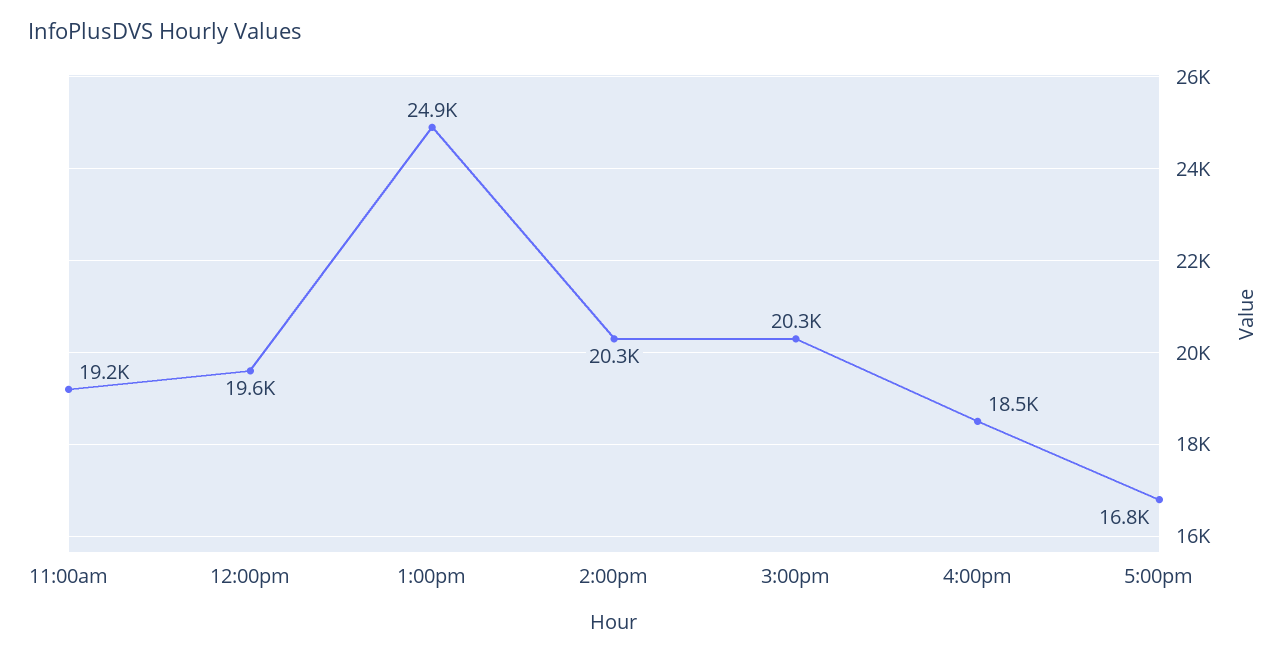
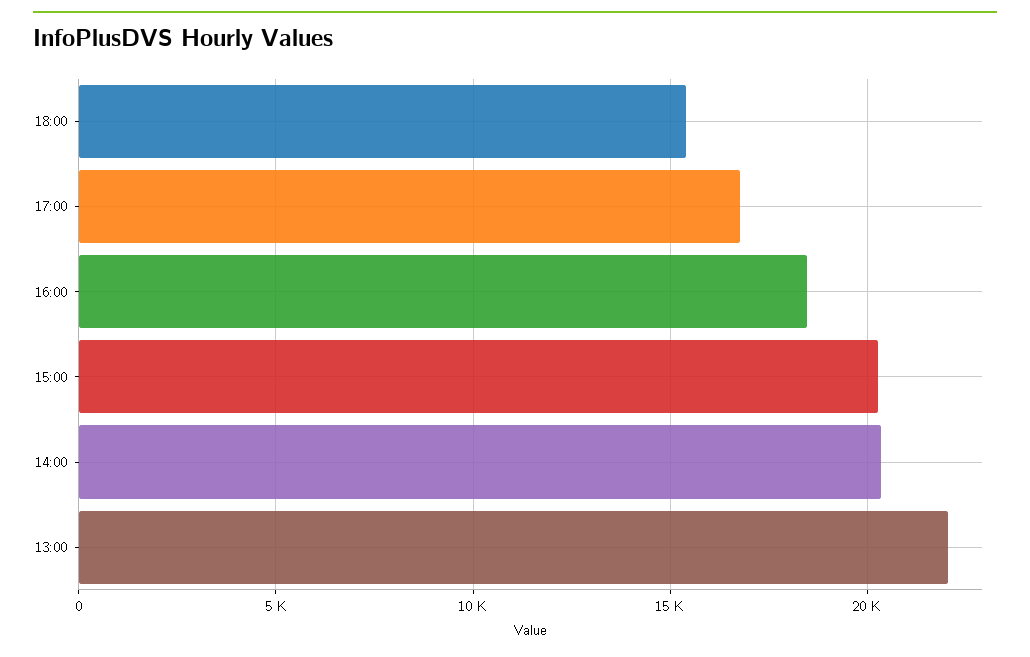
11:00am: 19200 -> none
12:00pm: 19600 -> none
1:00pm: 24900 -> 22000
18:00: none -> 15500

